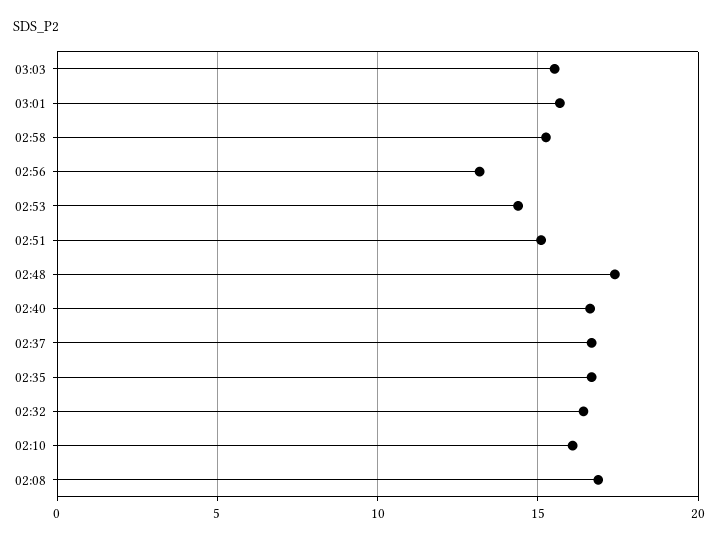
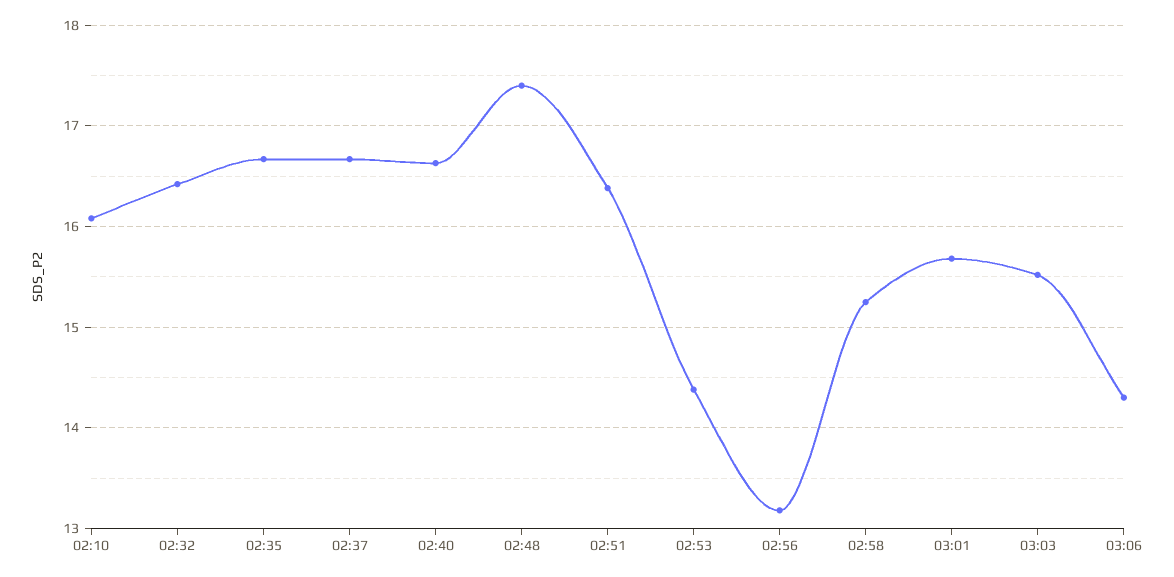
02:51: 15 -> 16.4
02:08: 17 -> none
03:06: none -> 14.3

